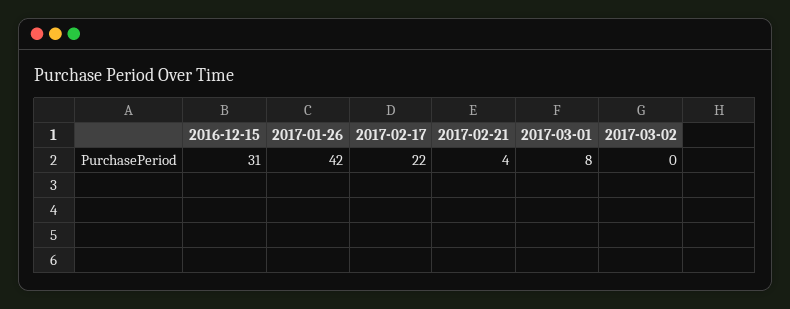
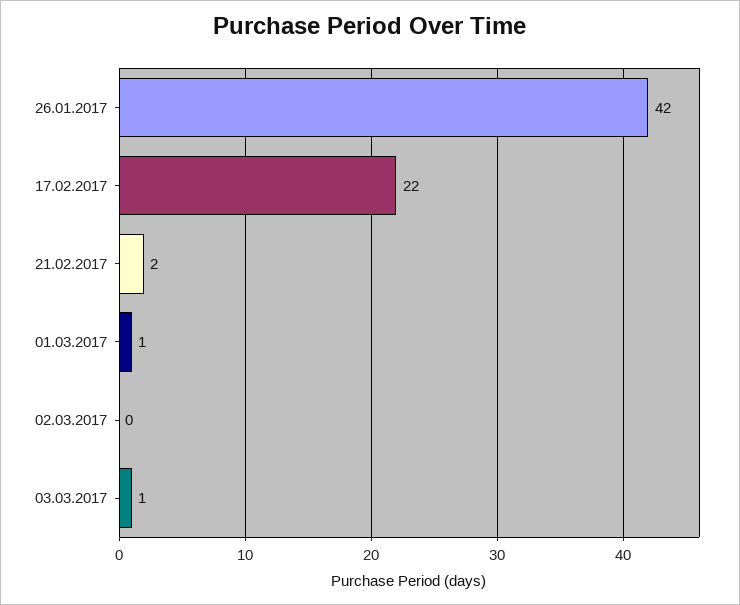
2016-12-15: 31 -> none
2017-02-21: 4 -> 2
2017-03-01: 8 -> 1
03.03.2017: none -> 1

